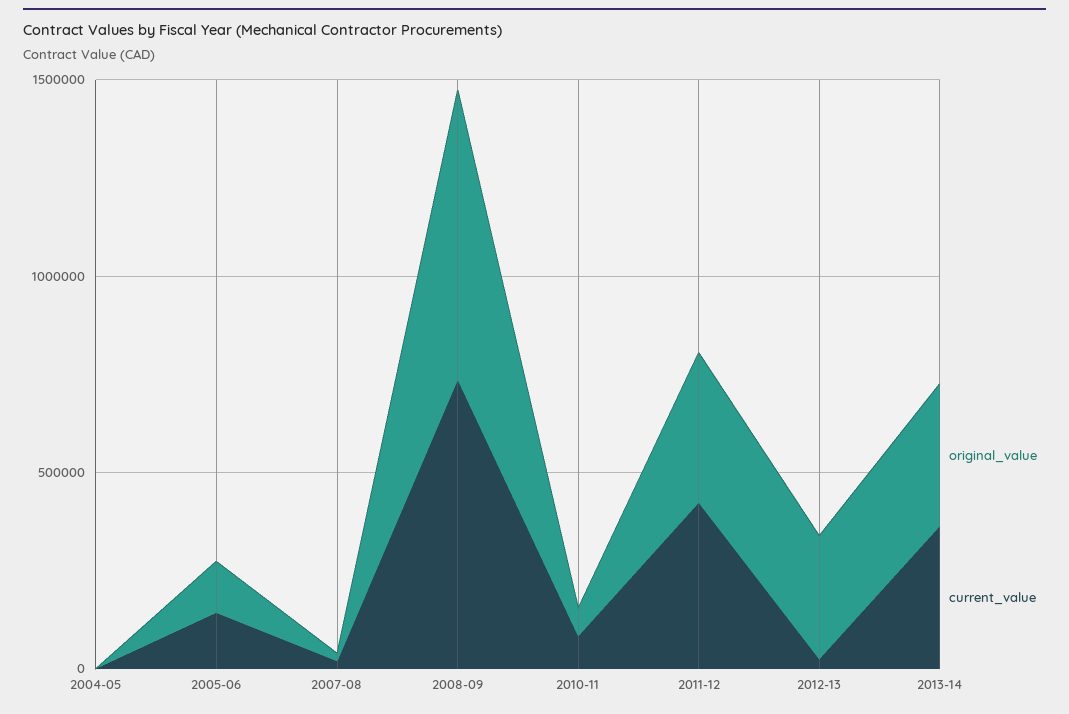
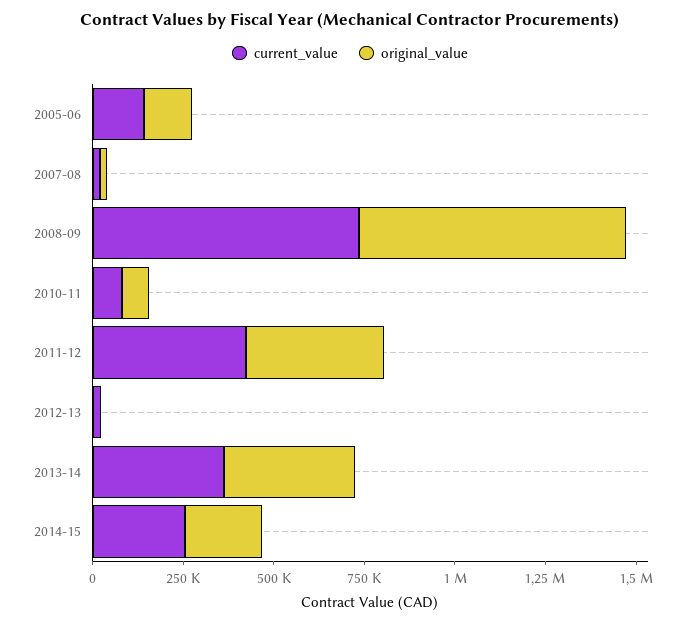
original_value, 2004-05: 0 -> none
current_value, 2004-05: 0 -> none
original_value, 2012-13: 300000 -> 0
current_value, 2014-15: none -> 250000
original_value, 2014-15: none -> 200000

